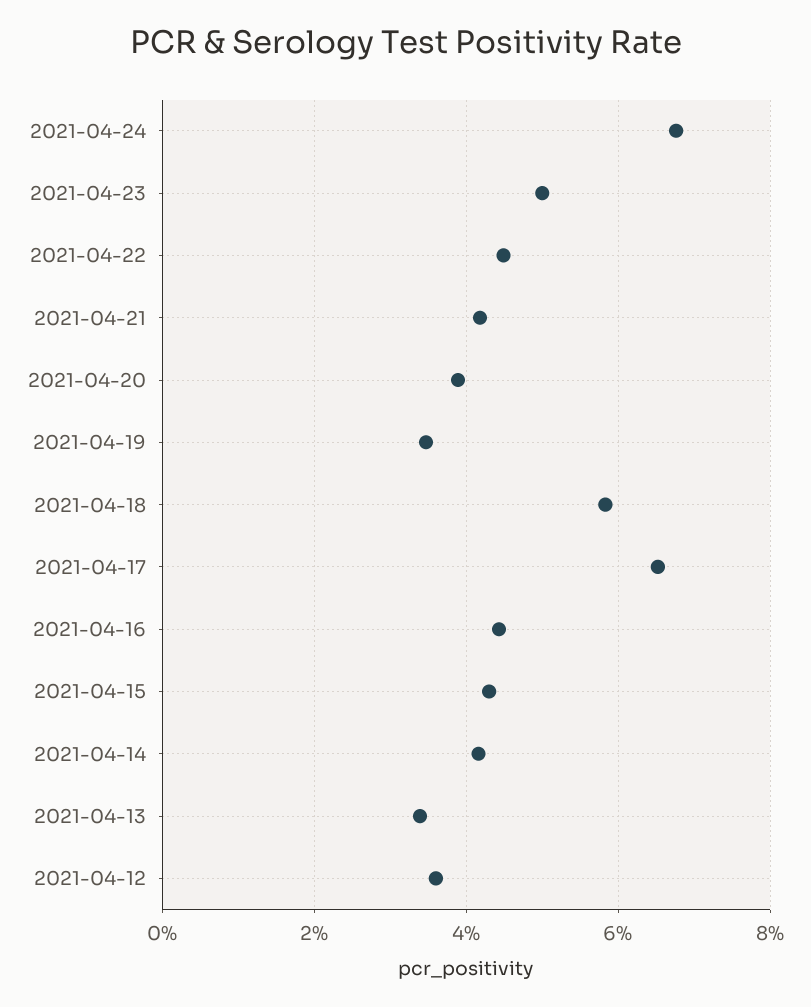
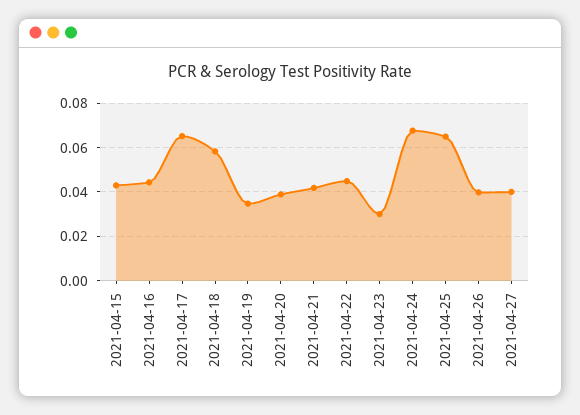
2021-04-23: 0.05 -> 0.03
2021-04-14: 0.042 -> none
2021-04-13: 0.034 -> none
2021-04-12: 0.036 -> none
2021-04-25: none -> 0.065
2021-04-26: none -> 0.04
2021-04-27: none -> 0.04

